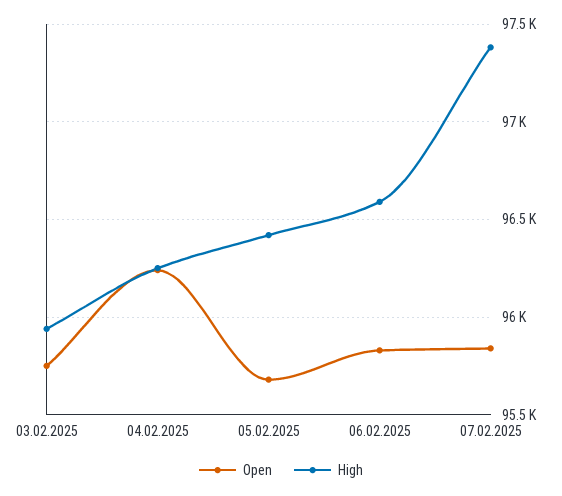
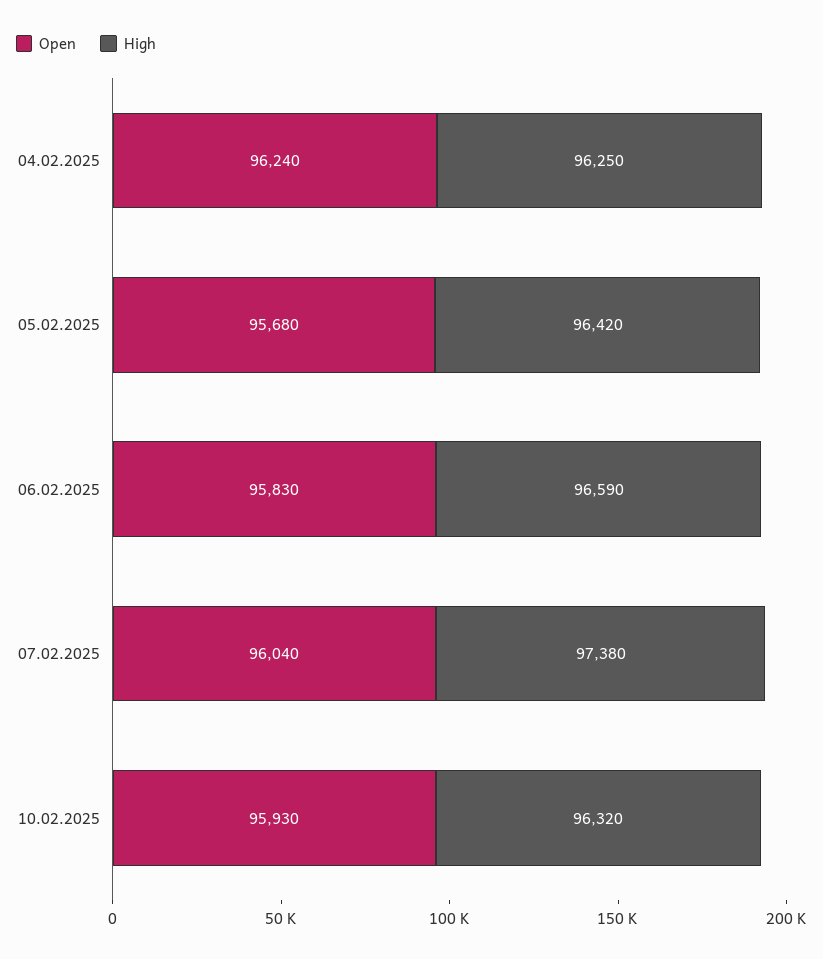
Open, 03.02.2025: 95750 -> none
High, 03.02.2025: 95950 -> none
Open, 07.02.2025: 95850 -> 96040
Open, 10.02.2025: none -> 95930
High, 10.02.2025: none -> 96320

